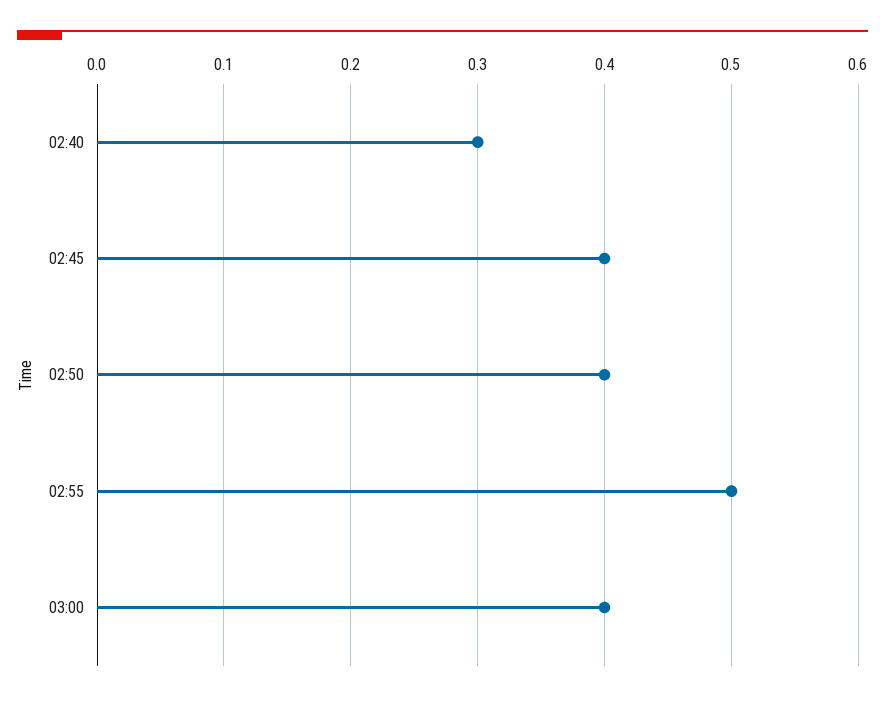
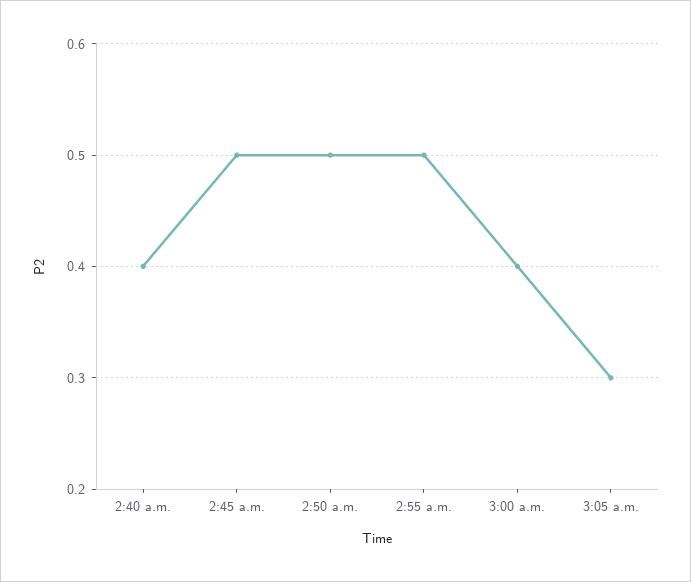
02:40: 0.3 -> 0.4
02:45: 0.4 -> 0.5
02:50: 0.4 -> 0.5
3:05 a.m.: none -> 0.3

